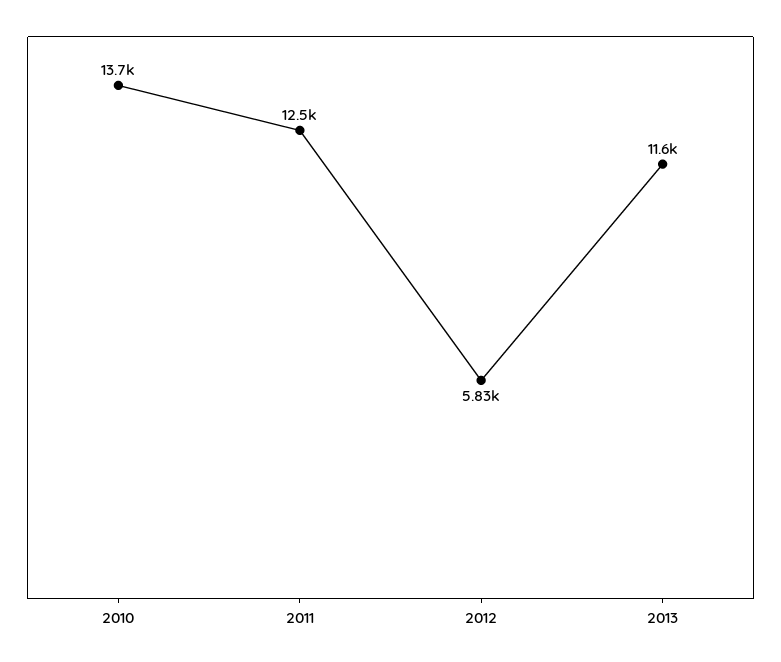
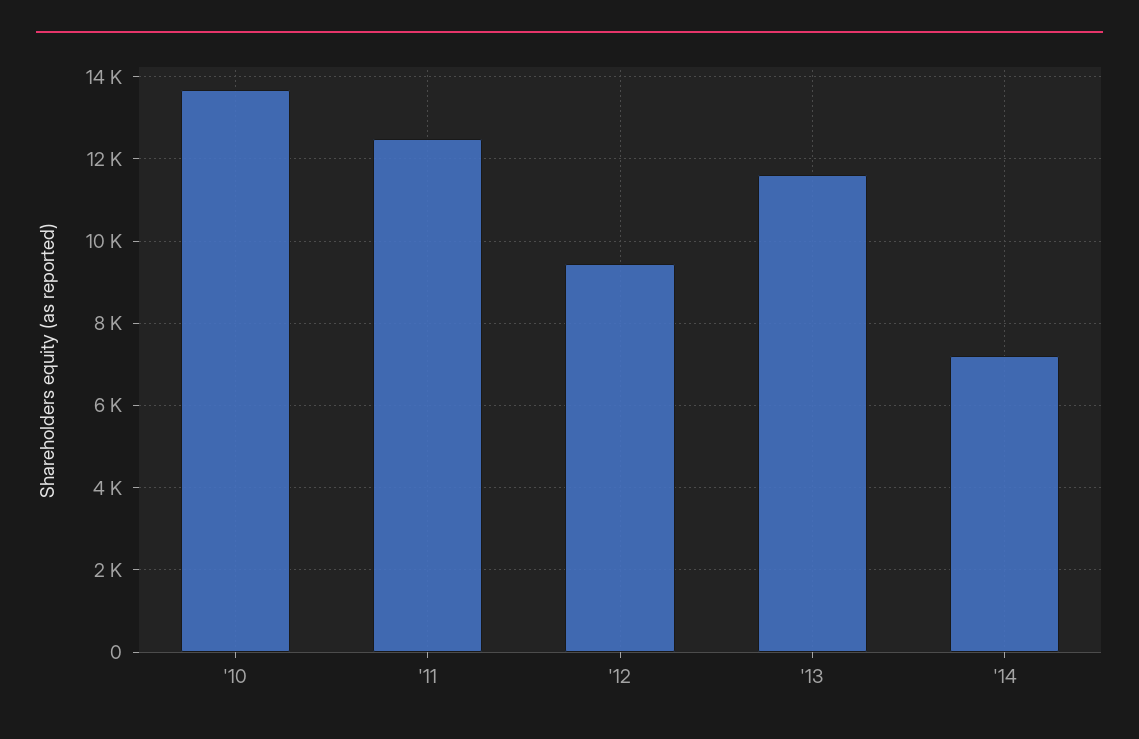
2012: 5830 -> 9400
'14: none -> 7200

